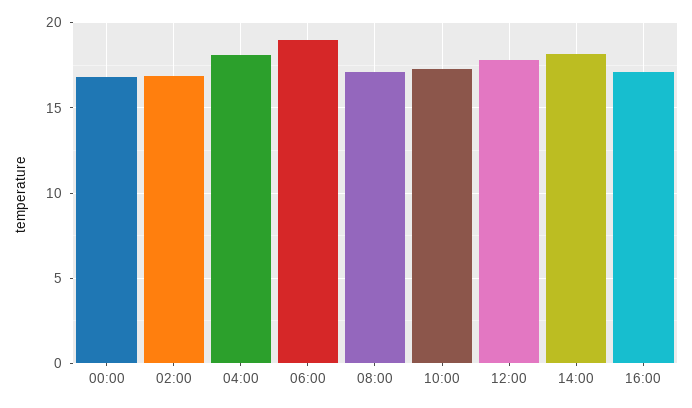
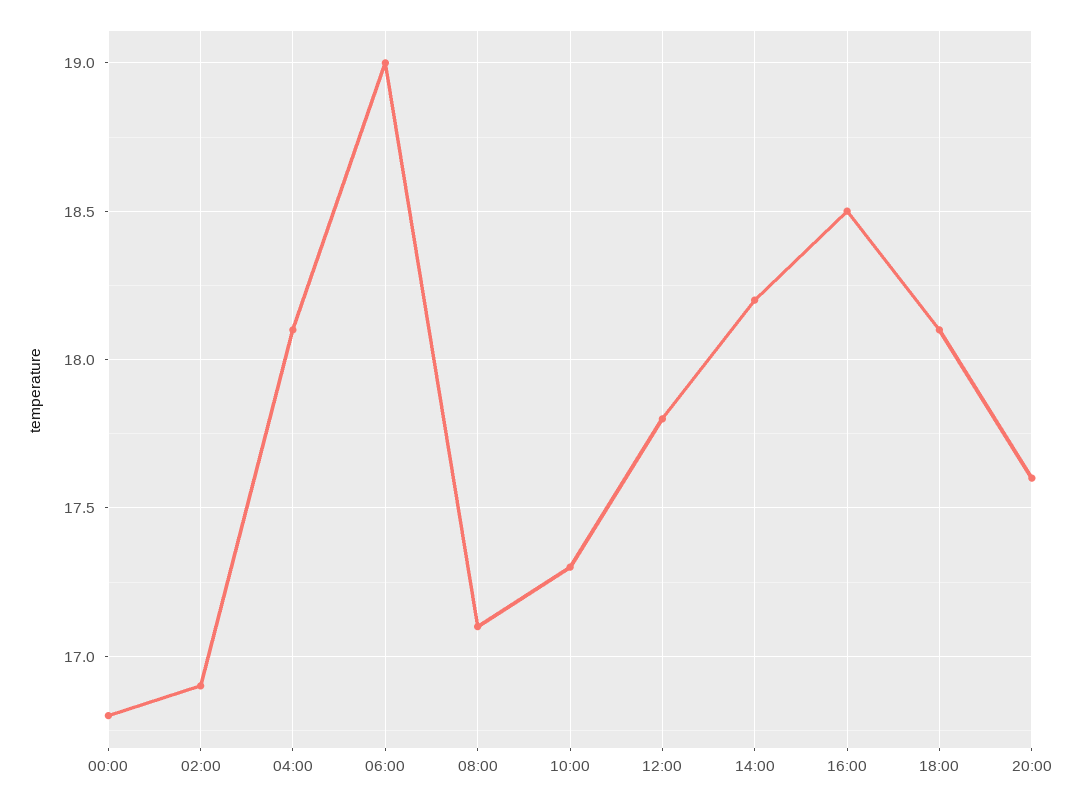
16:00: 17 -> 18.5
18:00: none -> 18.1
20:00: none -> 17.6

